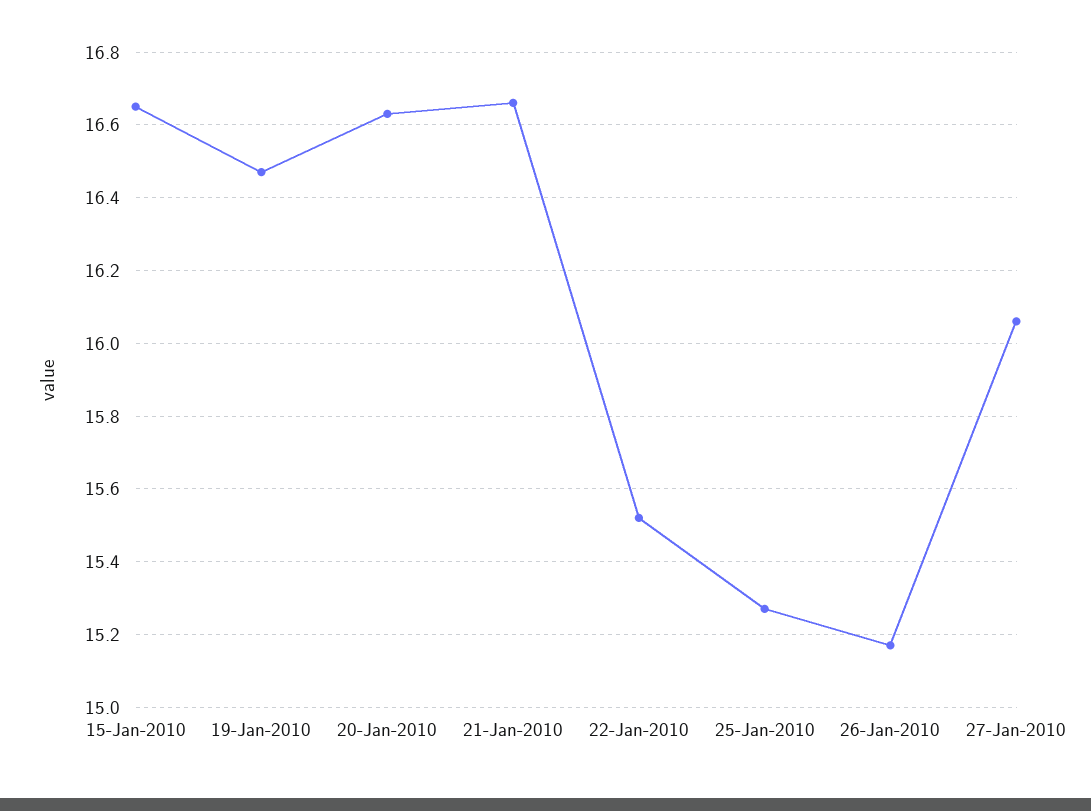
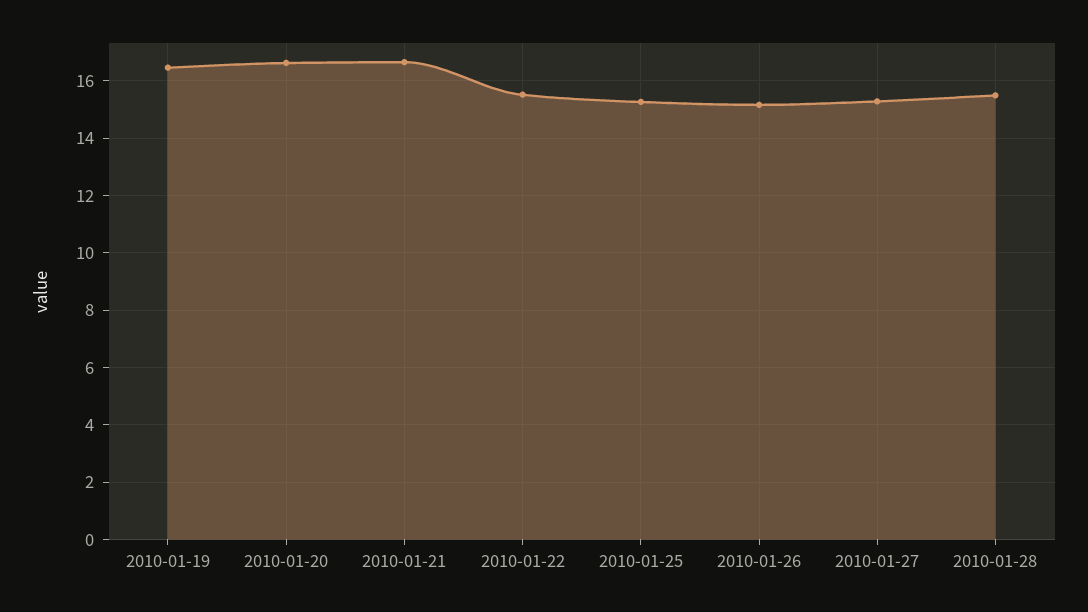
15-Jan-2010: 16.65 -> none
27-Jan-2010: 16.05 -> 15.25
2010-01-28: none -> 15.5

